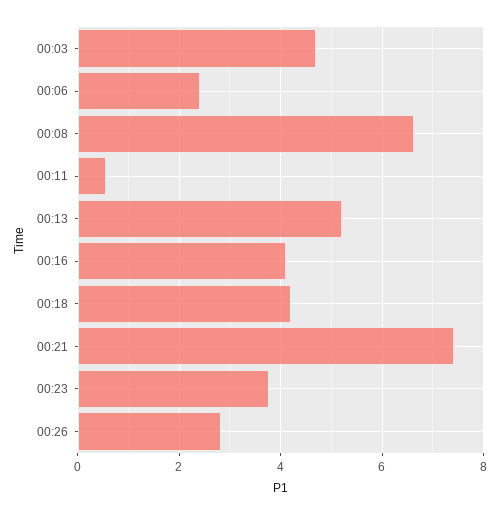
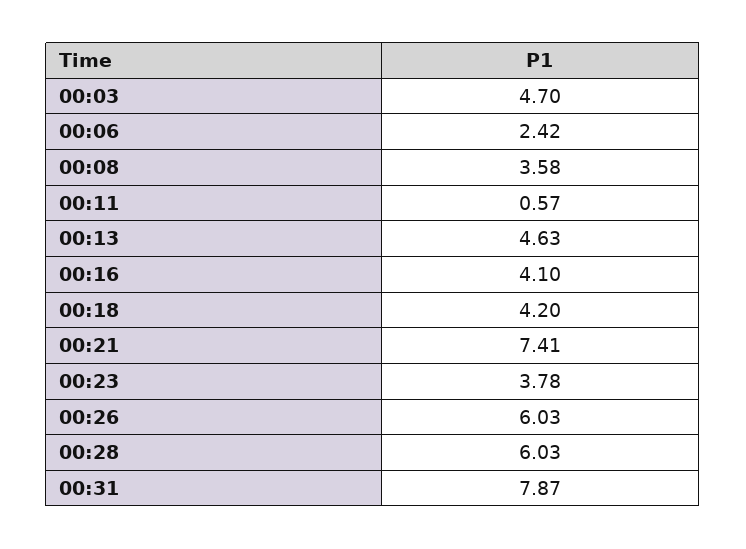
00:08: 6.6 -> 3.58
00:13: 5.2 -> 4.63
00:26: 2.8 -> 6.03
00:28: none -> 6.03
00:31: none -> 7.87

